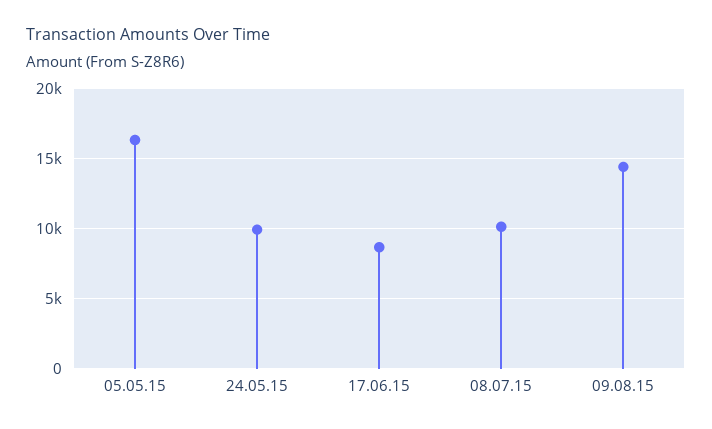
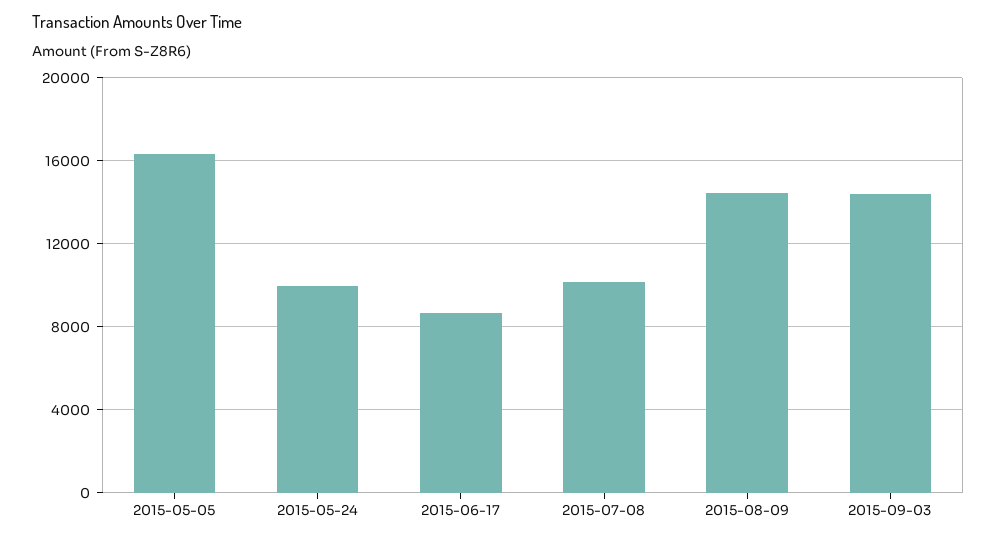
2015-09-03: none -> 14500

